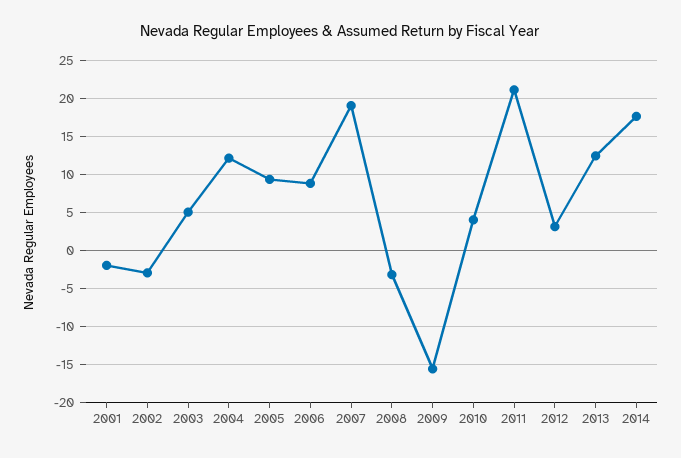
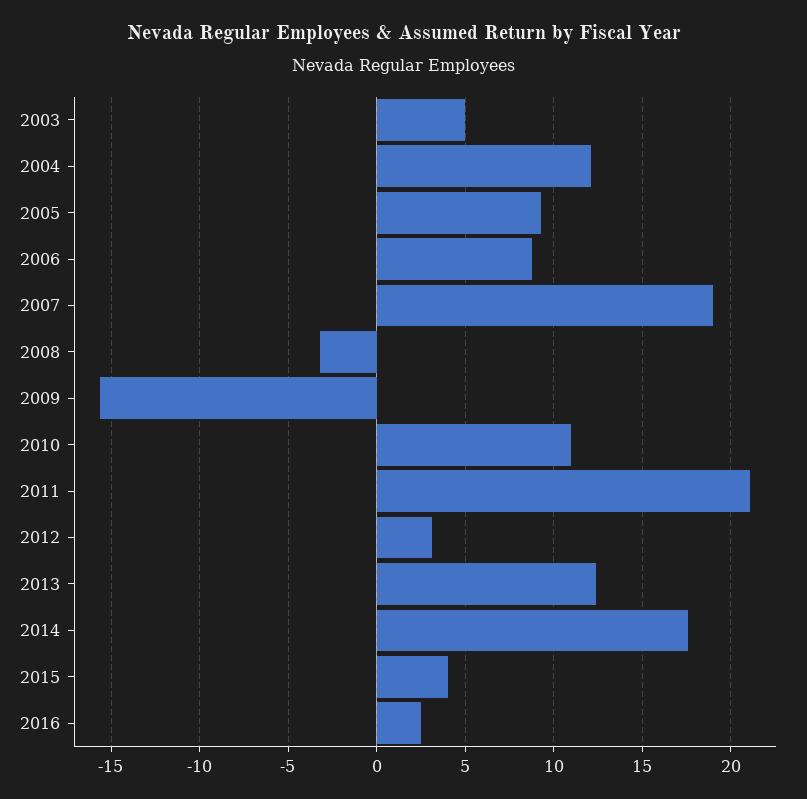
2001: -2 -> none
2002: -3 -> none
2010: 4 -> 11
2015: none -> 4
2016: none -> 2.5

